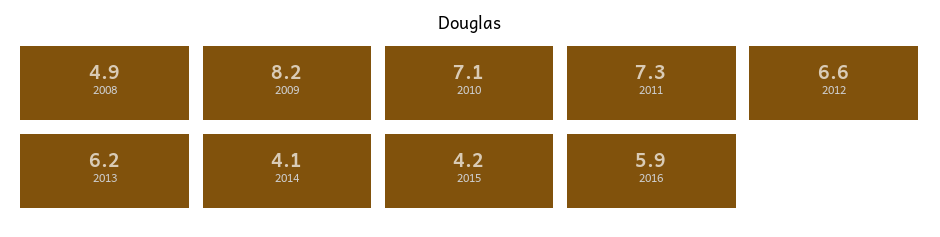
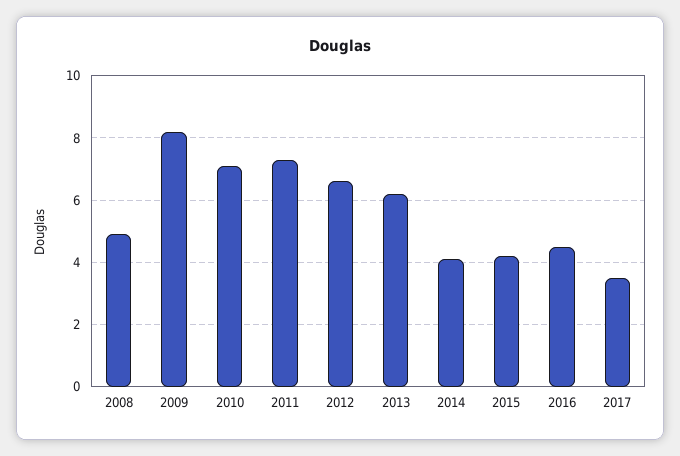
2016: 5.9 -> 4.5
2017: none -> 3.5

